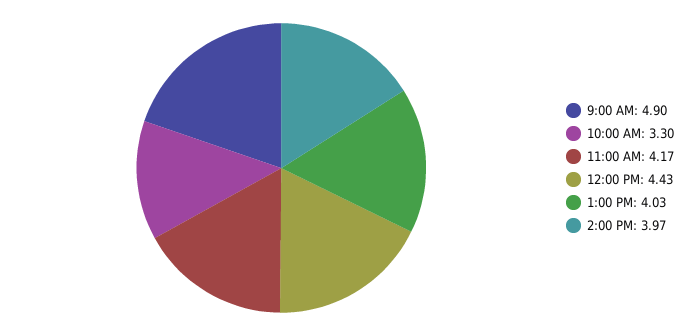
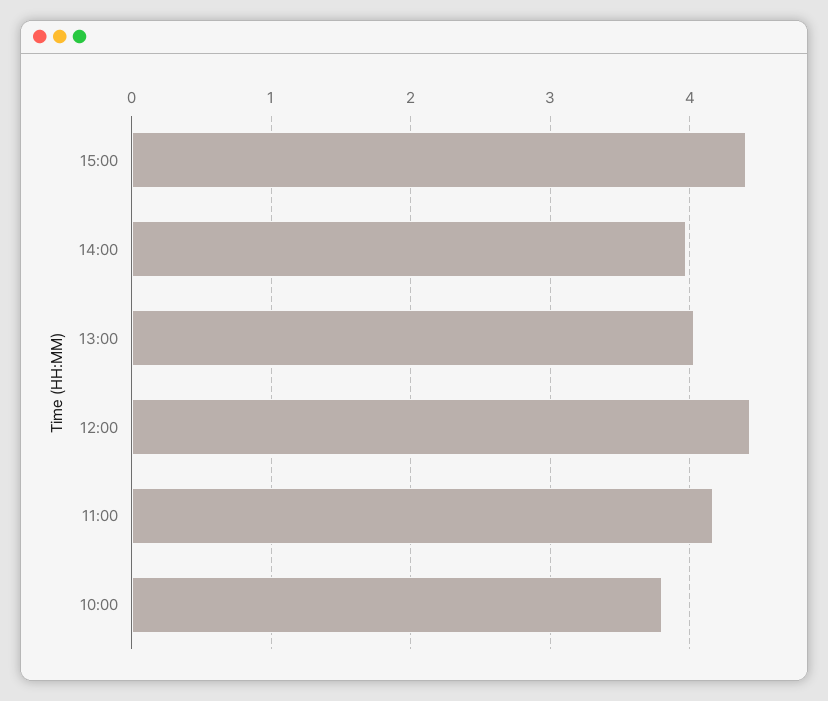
9:00 AM: 4.9 -> none
10:00 AM: 3.3 -> 3.8
15:00: none -> 4.4

